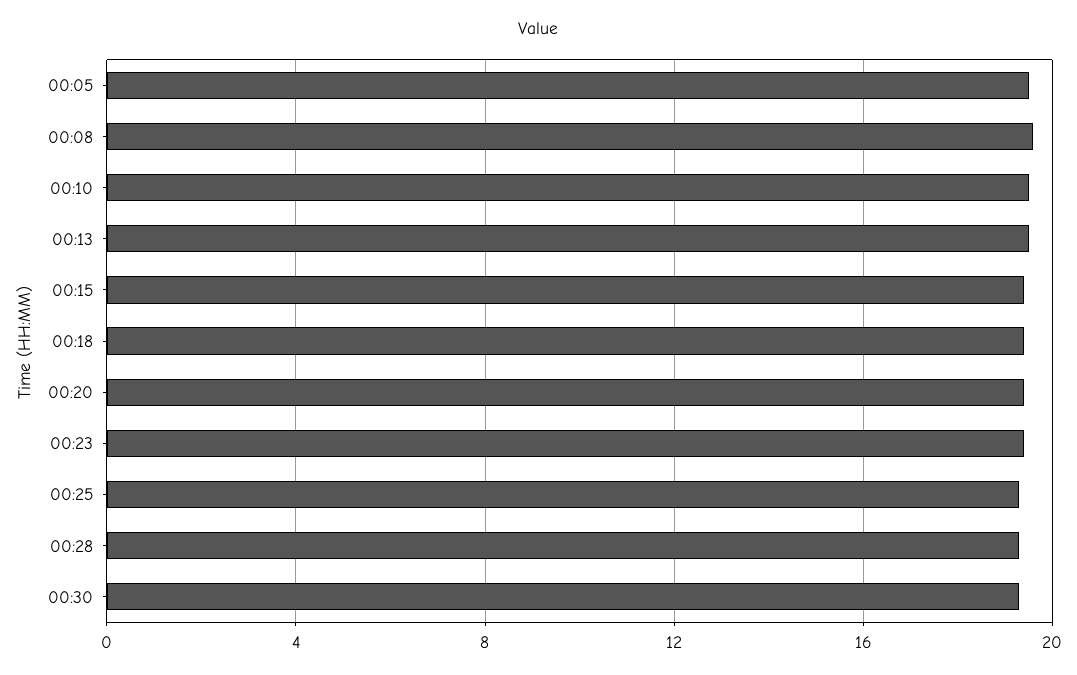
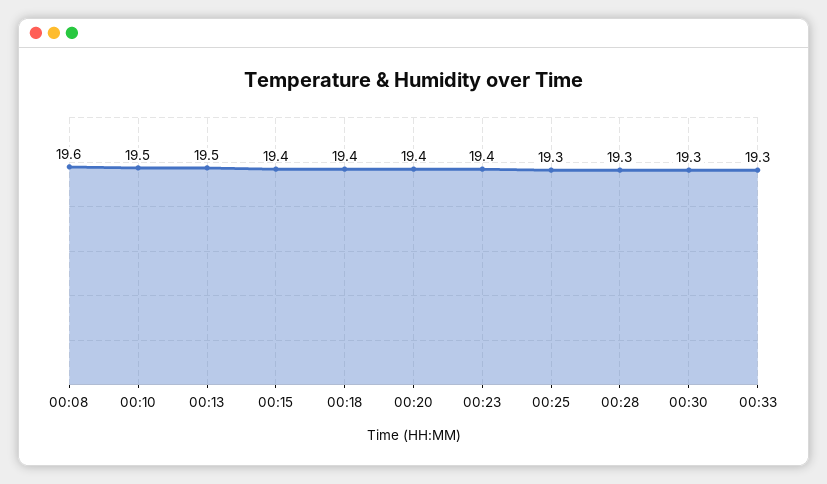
00:05: 19.5 -> none
00:33: none -> 19.3

